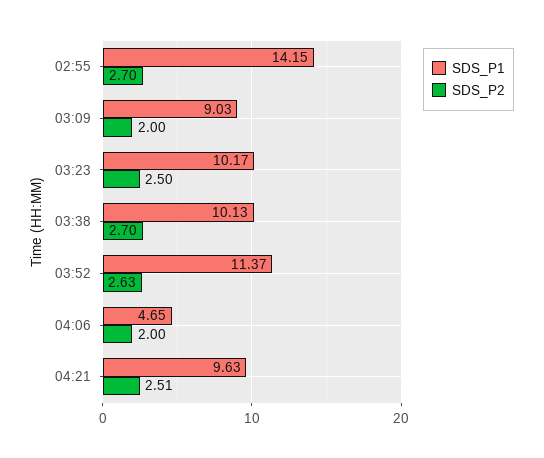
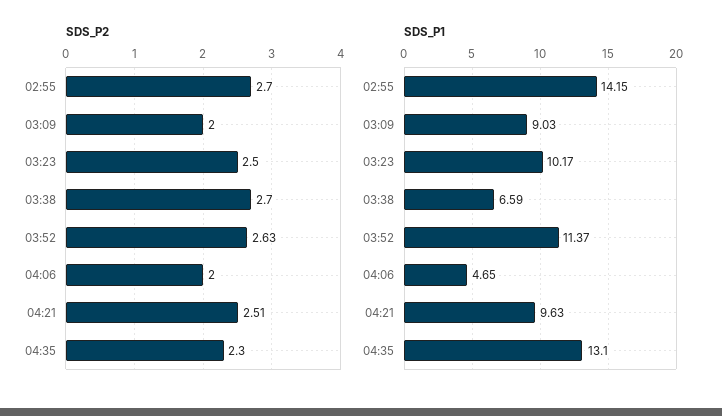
SDS_P1, 03:38: 10.13 -> 6.59
SDS_P2, 04:35: none -> 2.3
SDS_P1, 04:35: none -> 13.1

